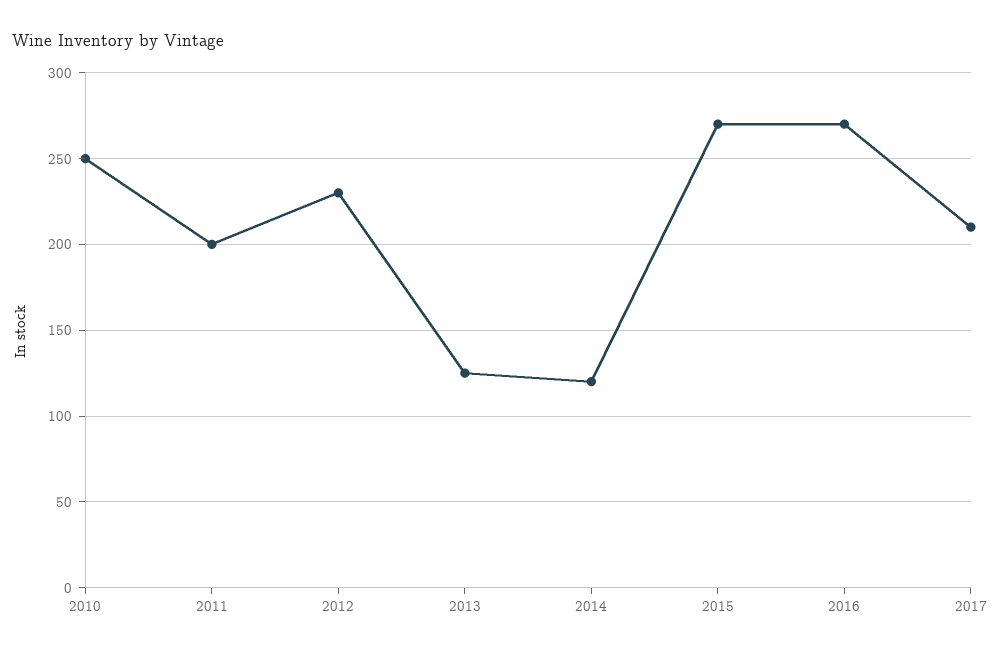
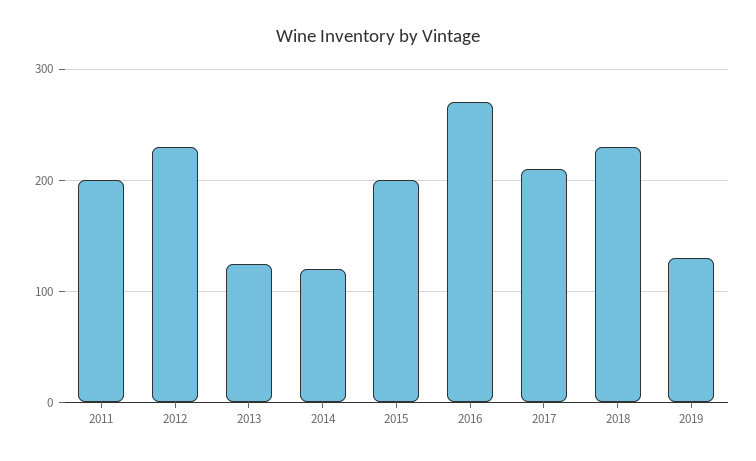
2010: 250 -> none
2015: 270 -> 200
2018: none -> 230
2019: none -> 130

